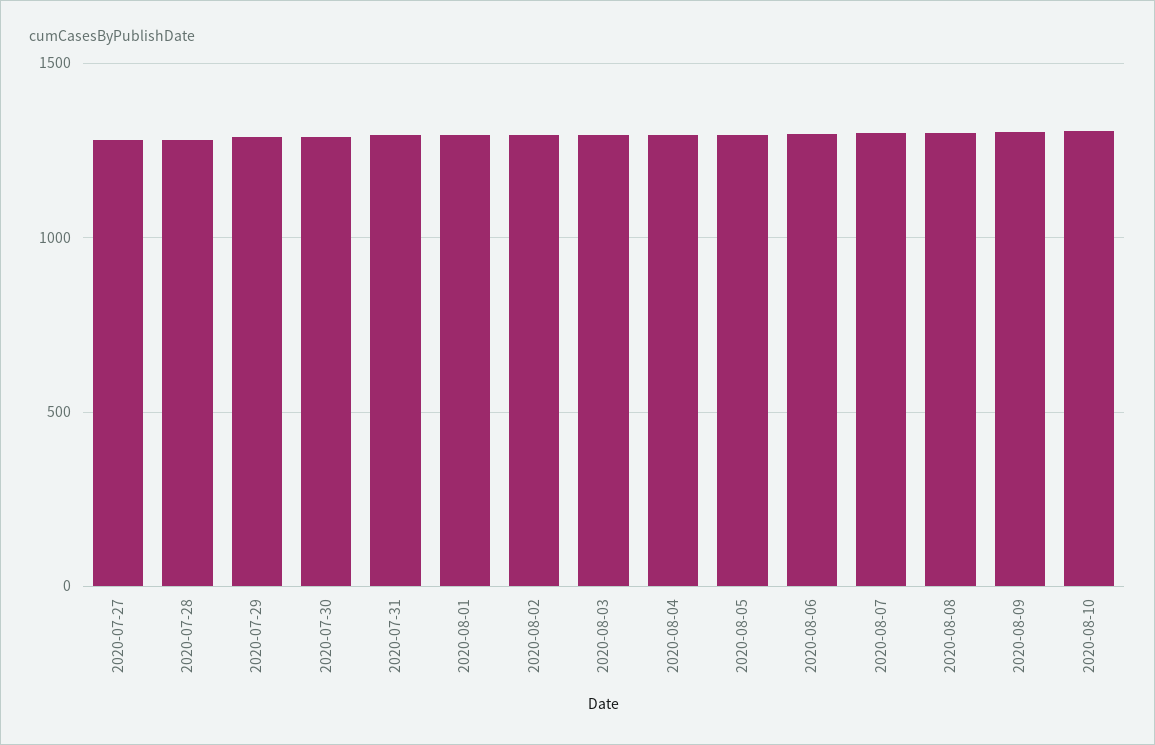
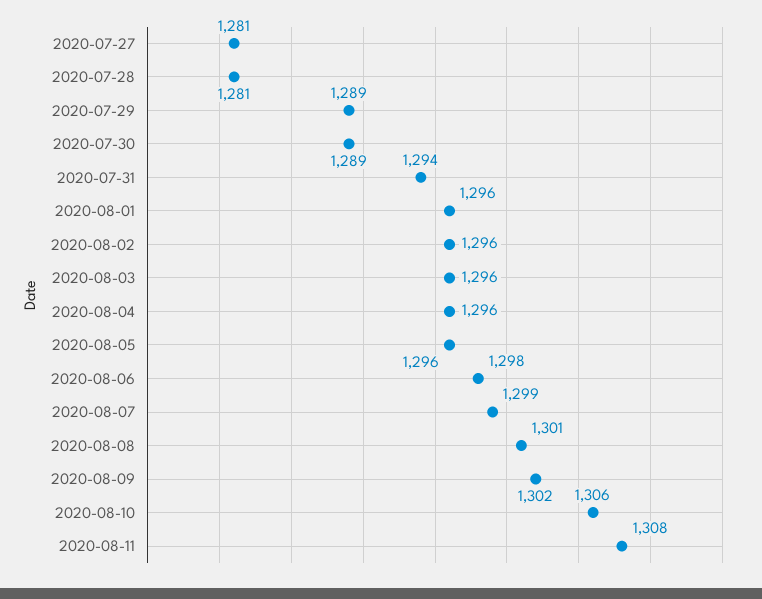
2020-08-11: none -> 1308

